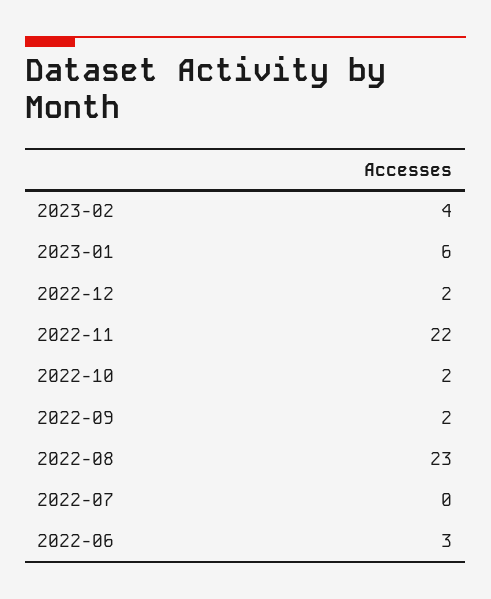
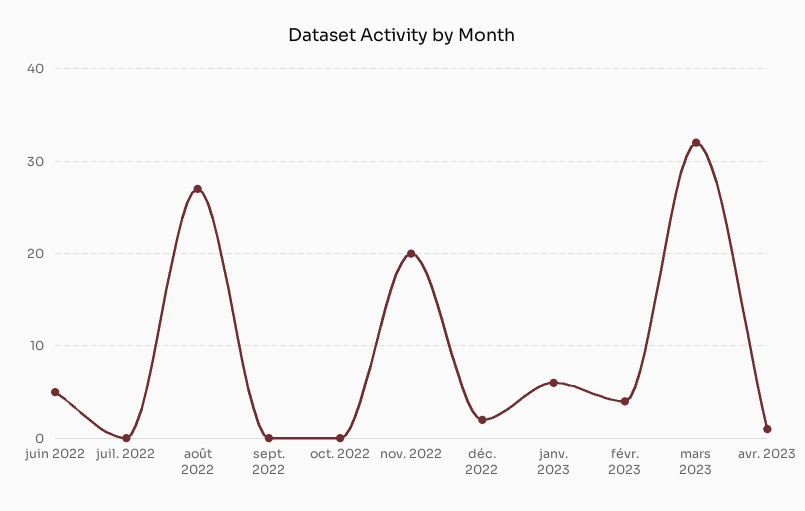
2022-11: 22 -> 20
2022-10: 2 -> 0
2022-09: 2 -> 0
2022-08: 23 -> 27
2022-06: 3 -> 5
mars 2023: none -> 32
avr. 2023: none -> 1

